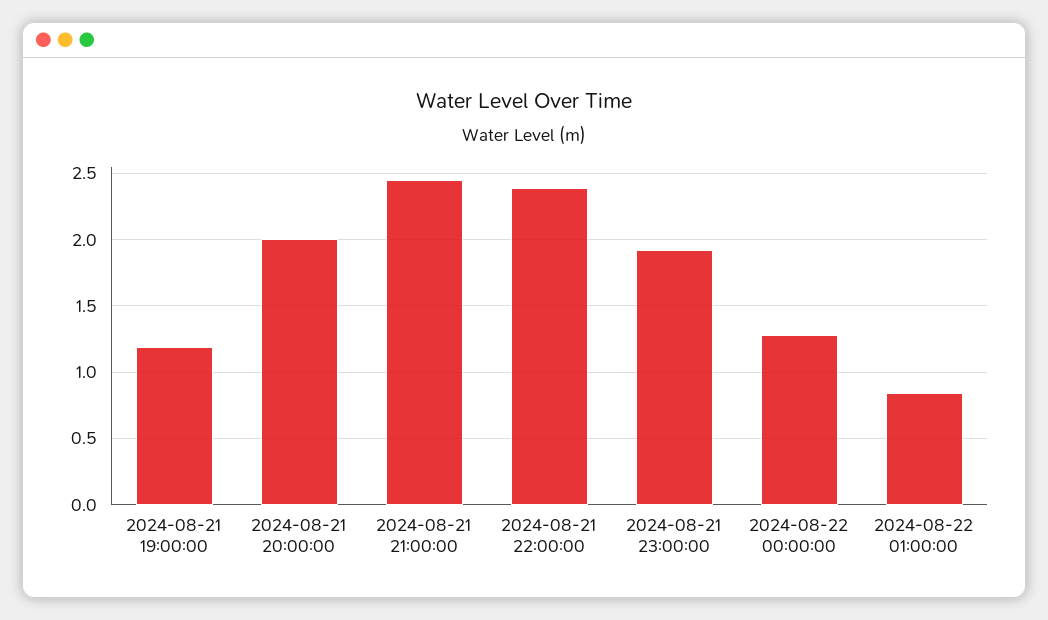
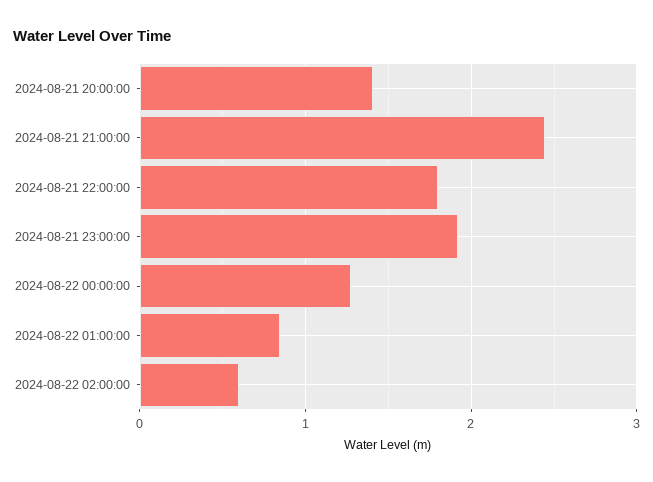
2024-08-21 19:00:00: 1.2 -> none
2024-08-21 20:00:00: 2 -> 1.4
2024-08-21 22:00:00: 2.4 -> 1.8
2024-08-22 02:00:00: none -> 0.6

